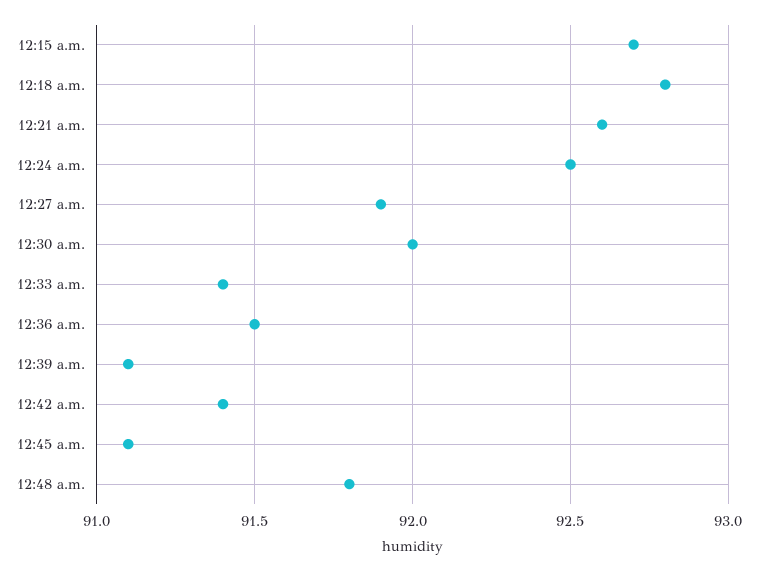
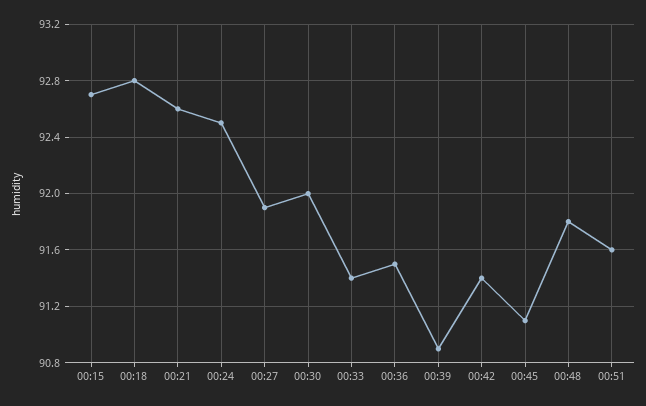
12:39 a.m.: 91.1 -> 90.9
00:51: none -> 91.6

